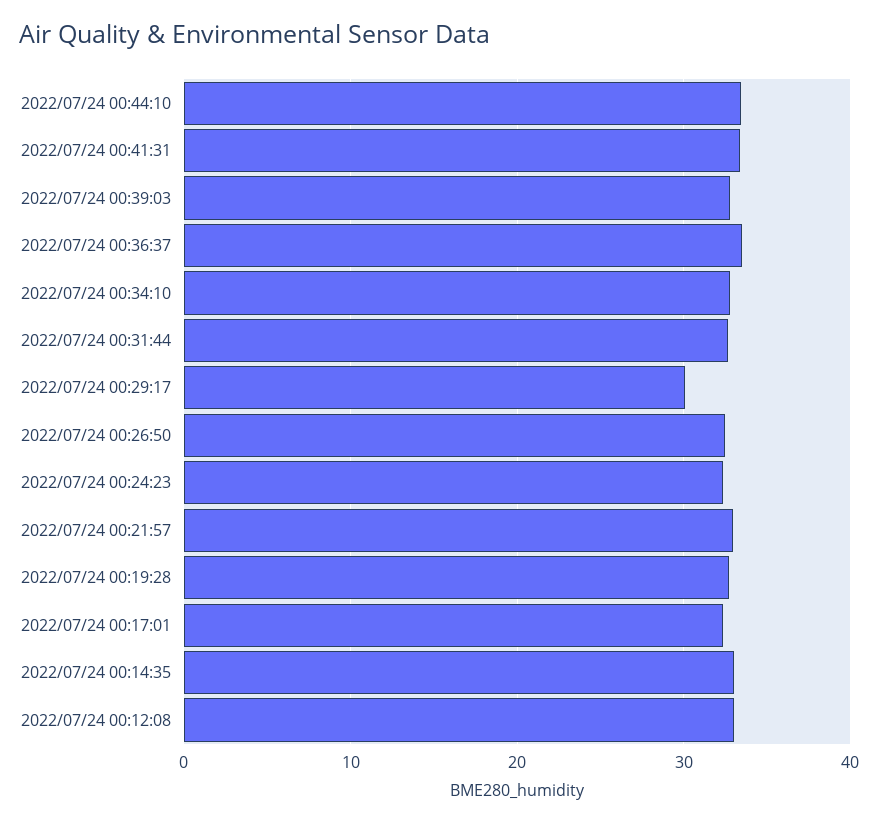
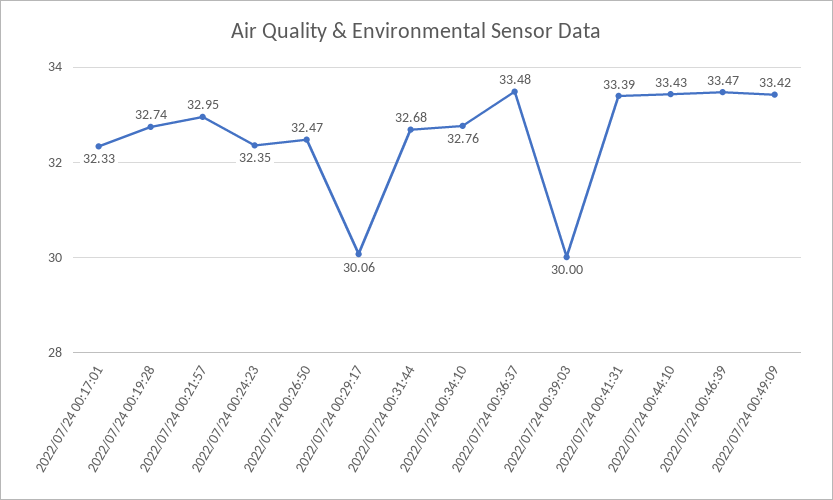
2022/07/24 00:39:03: 33 -> 30
2022/07/24 00:14:35: 33 -> none
2022/07/24 00:12:08: 33 -> none
2022/07/24 00:46:39: none -> 33.47
2022/07/24 00:49:09: none -> 33.42

